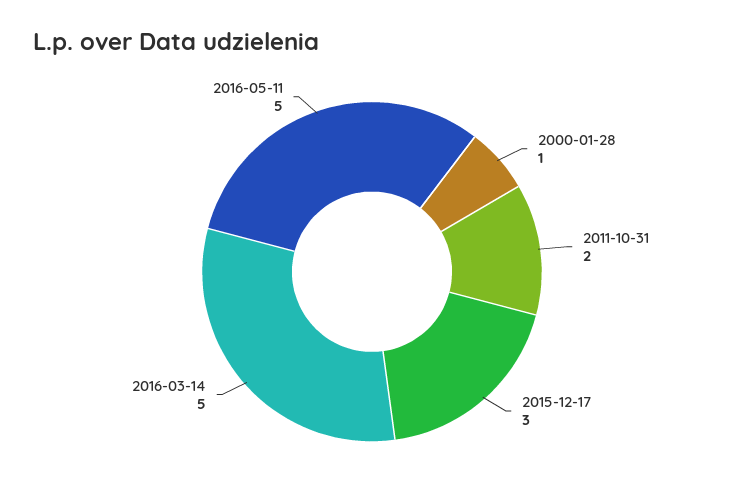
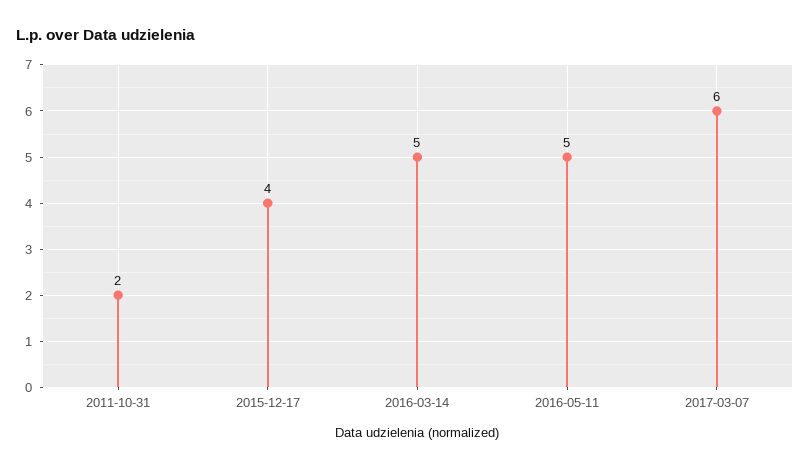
2000-01-28: 1 -> none
2015-12-17: 3 -> 4
2017-03-07: none -> 6

